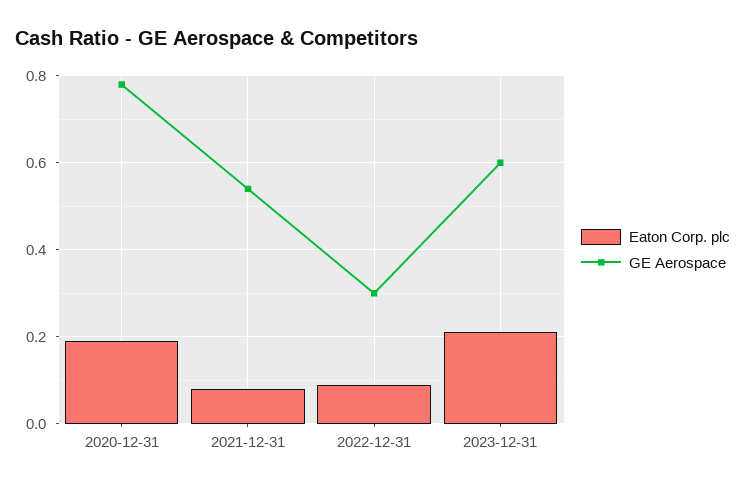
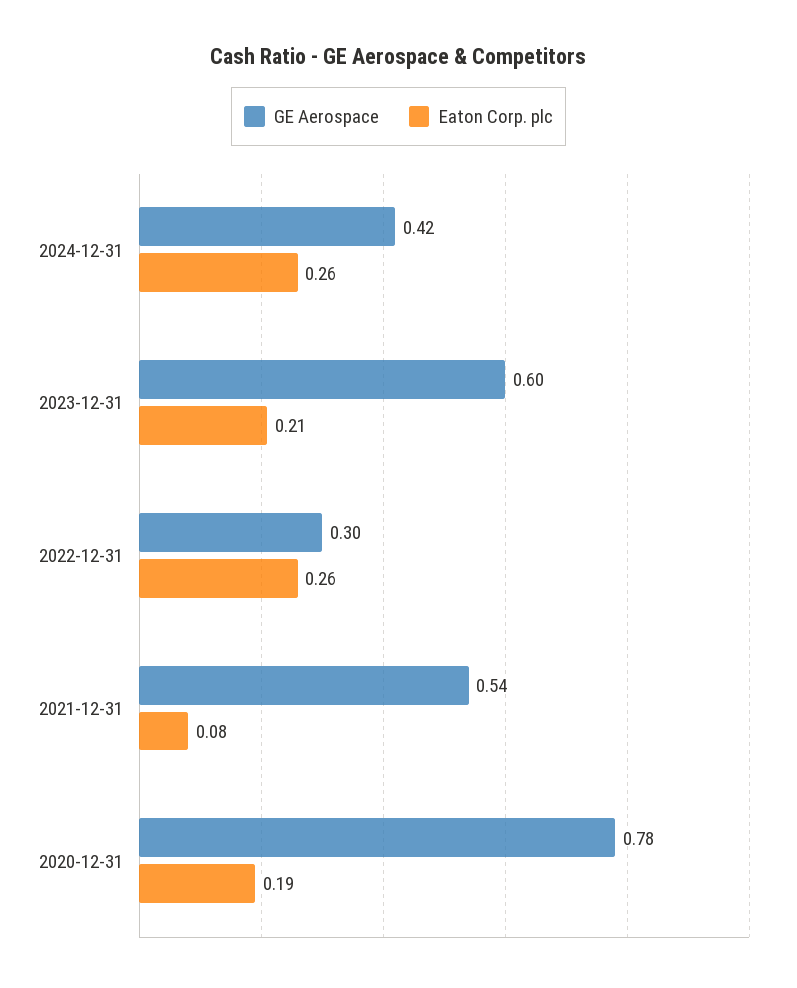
Eaton Corp. plc, 2022-12-31: 0.1 -> 0.26
GE Aerospace, 2024-12-31: none -> 0.42
Eaton Corp. plc, 2024-12-31: none -> 0.26

